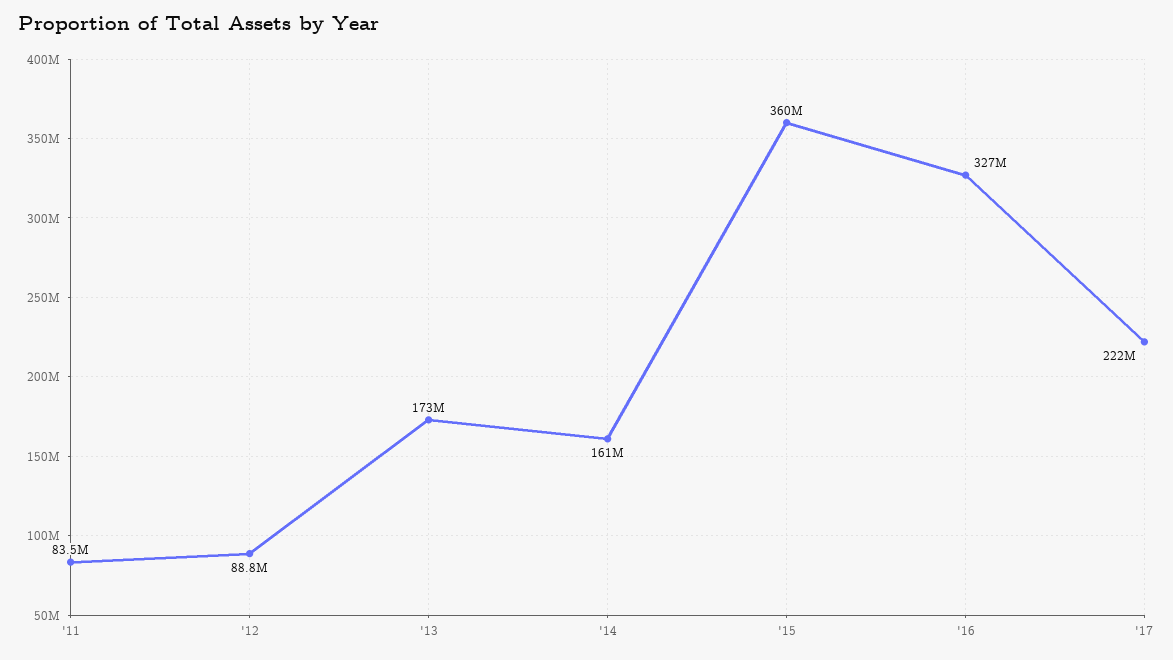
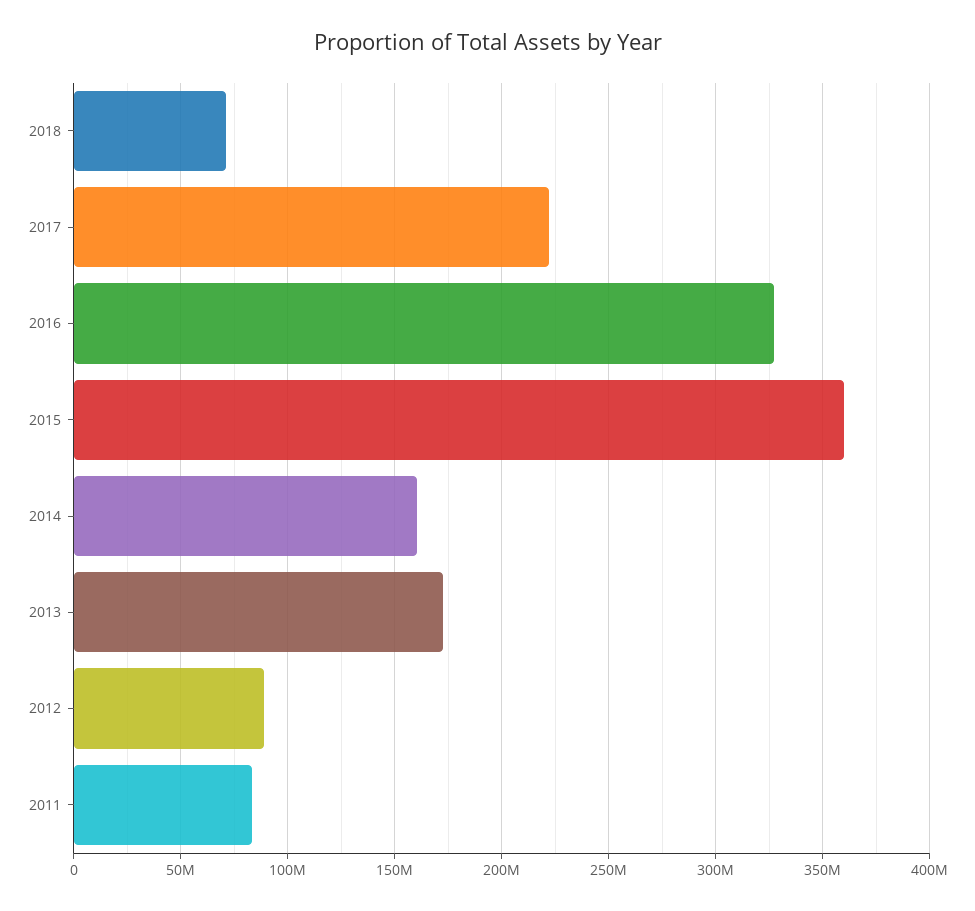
2018: none -> 70000000

